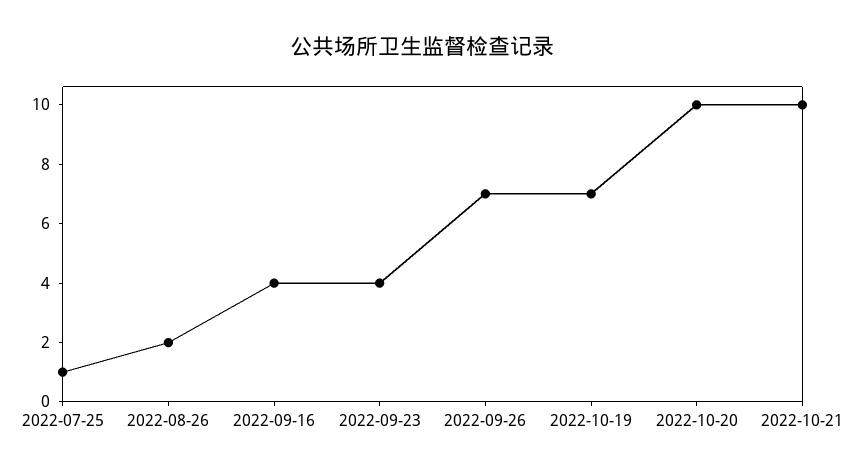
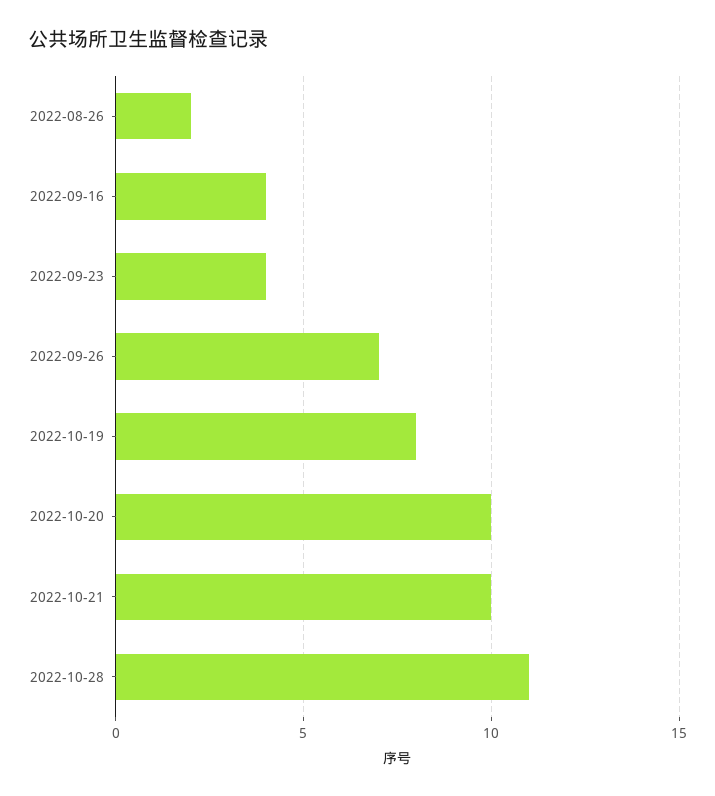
2022-07-25: 1 -> none
2022-10-19: 7 -> 8
2022-10-28: none -> 11

